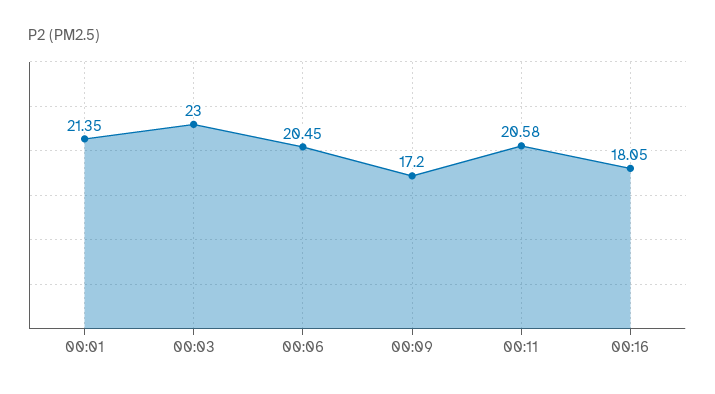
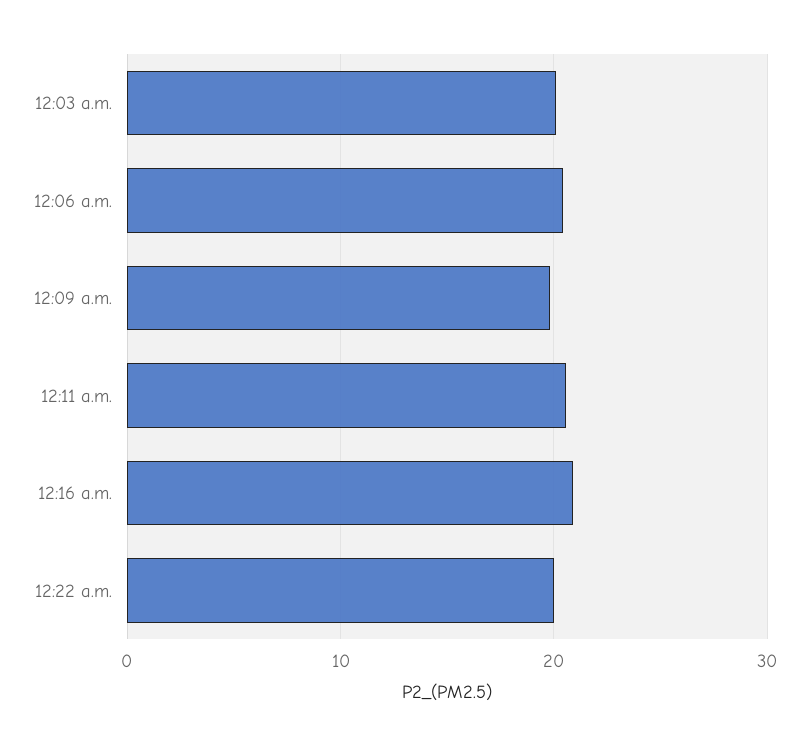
00:01: 21.35 -> none
00:03: 23 -> 20
00:09: 17.2 -> 20
00:16: 18.05 -> 21
12:22 a.m.: none -> 20

